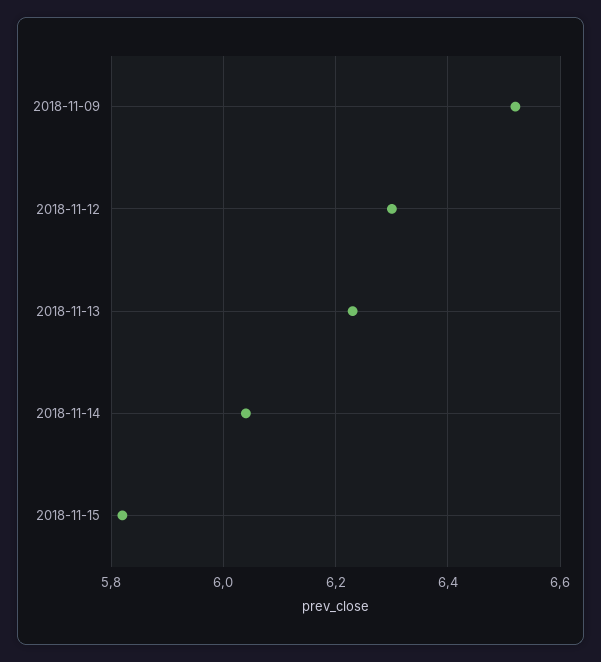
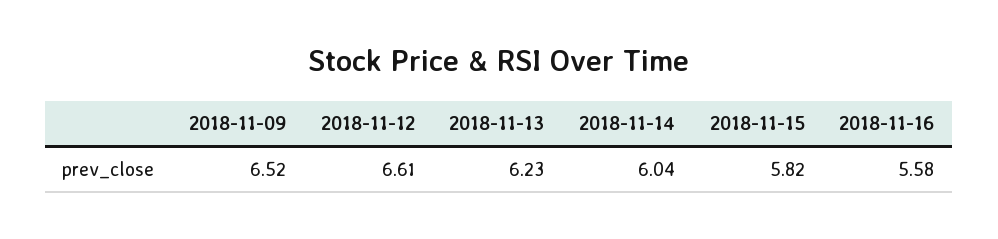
2018-11-12: 6.3 -> 6.61
2018-11-16: none -> 5.58

